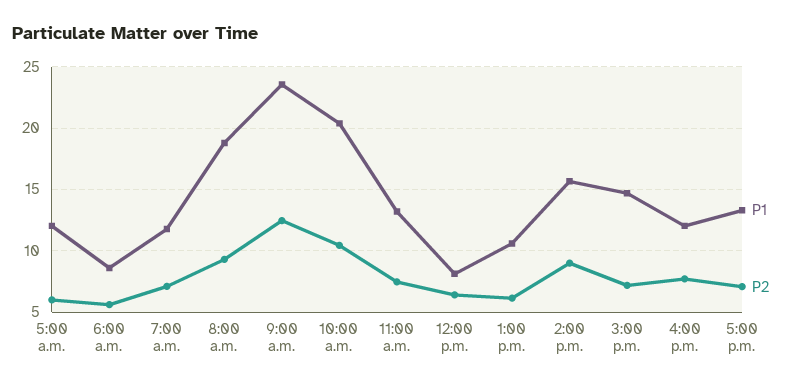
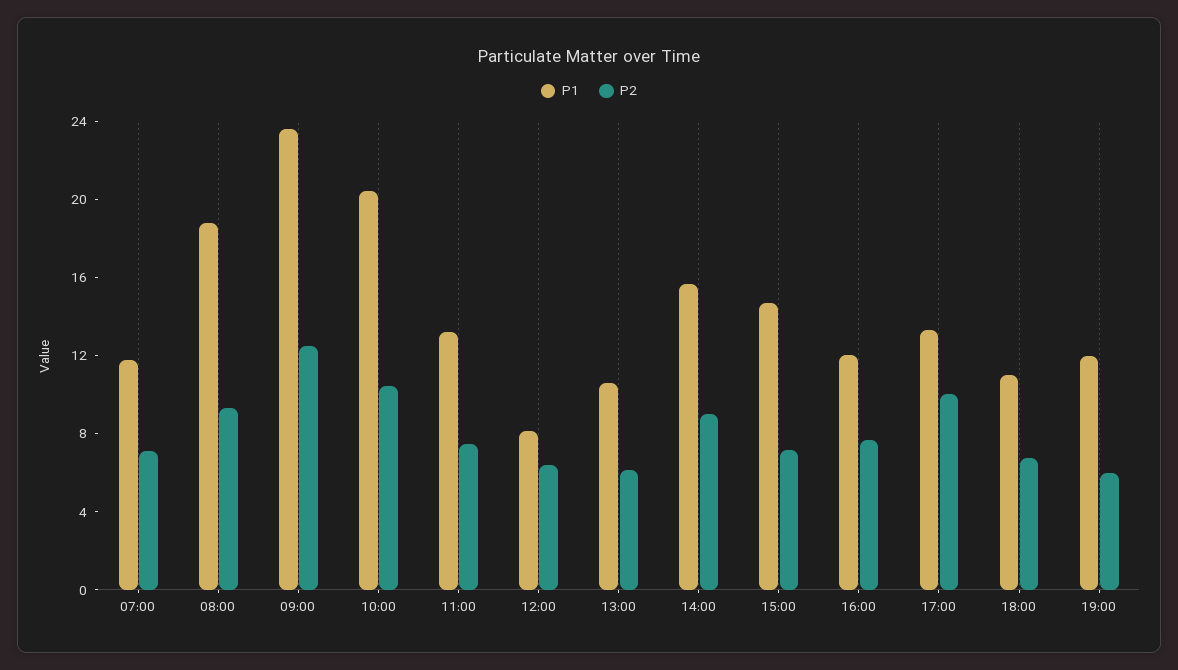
P1, 5:00 a.m.: 12 -> none
P2, 5:00 a.m.: 6 -> none
P1, 6:00 a.m.: 8.5 -> none
P2, 6:00 a.m.: 5.5 -> none
P2, 5:00 p.m.: 7 -> 10
P1, 18:00: none -> 11
P2, 18:00: none -> 7
P1, 19:00: none -> 12
P2, 19:00: none -> 6

